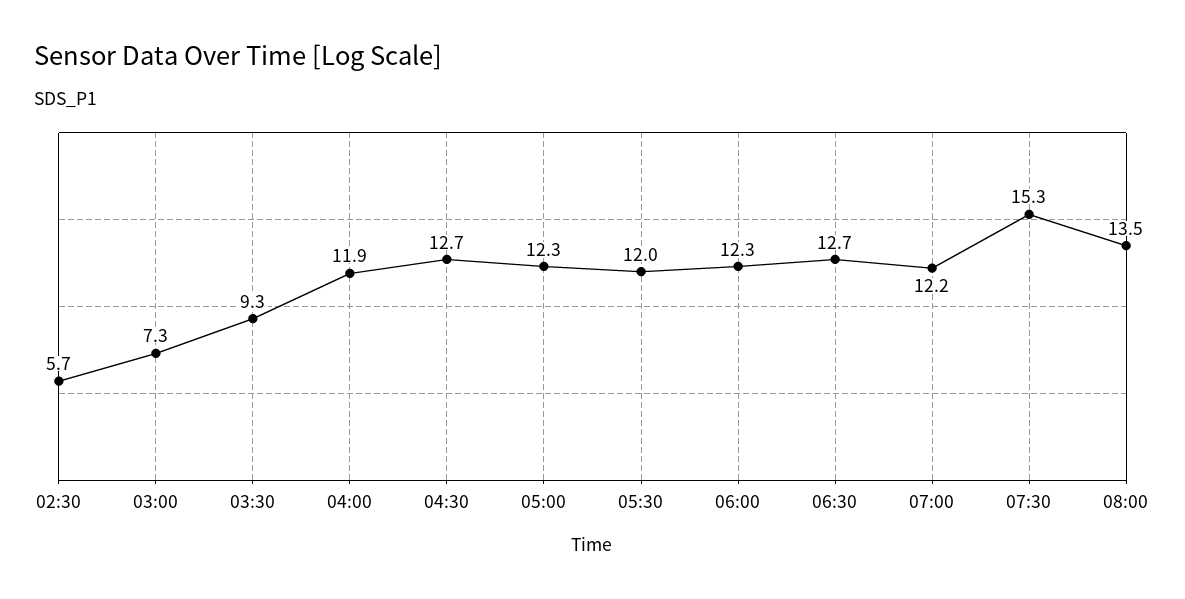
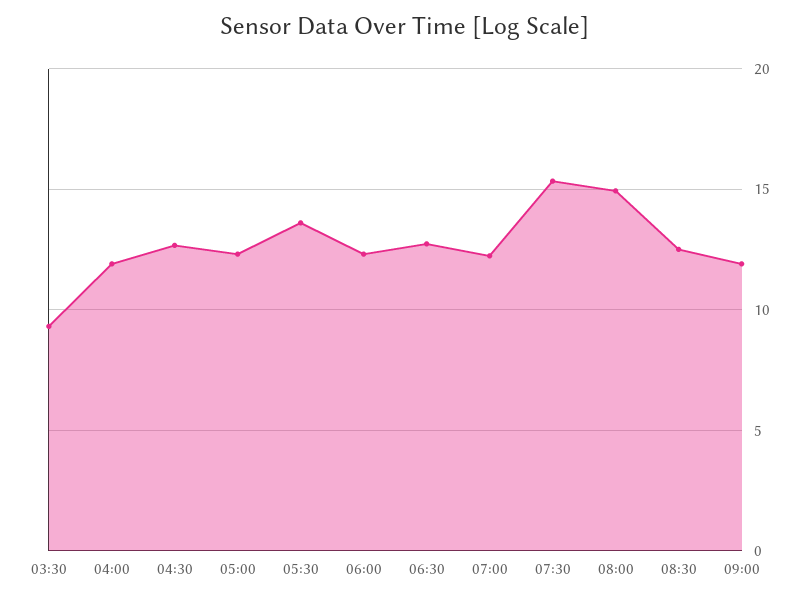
02:30: 5.7 -> none
03:00: 7.3 -> none
05:30: 12 -> 13.5
08:00: 13.5 -> 15
08:30: none -> 12.5
09:00: none -> 12

